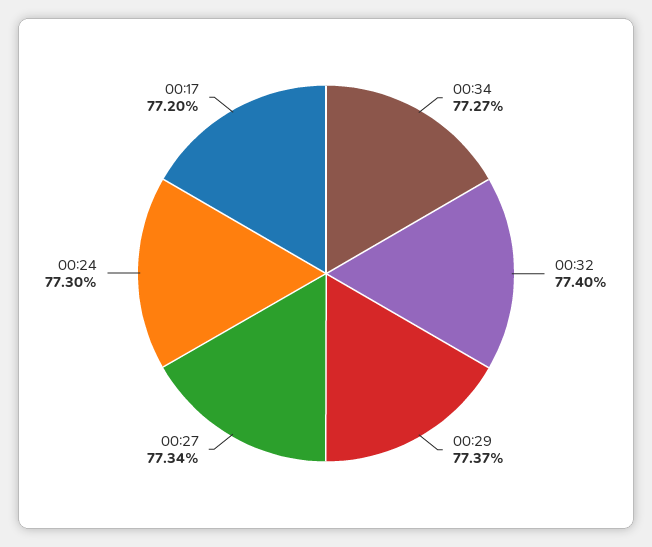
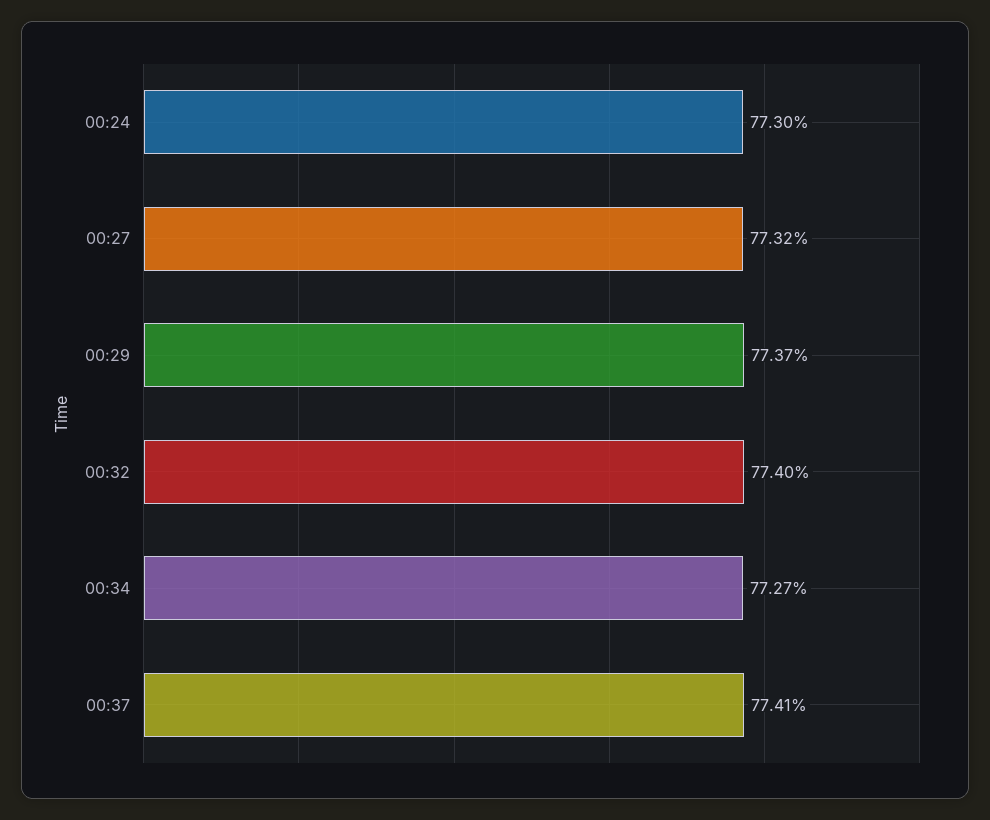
00:27: 77.34 -> 77.32
00:17: 77.2 -> none
00:37: none -> 77.41

